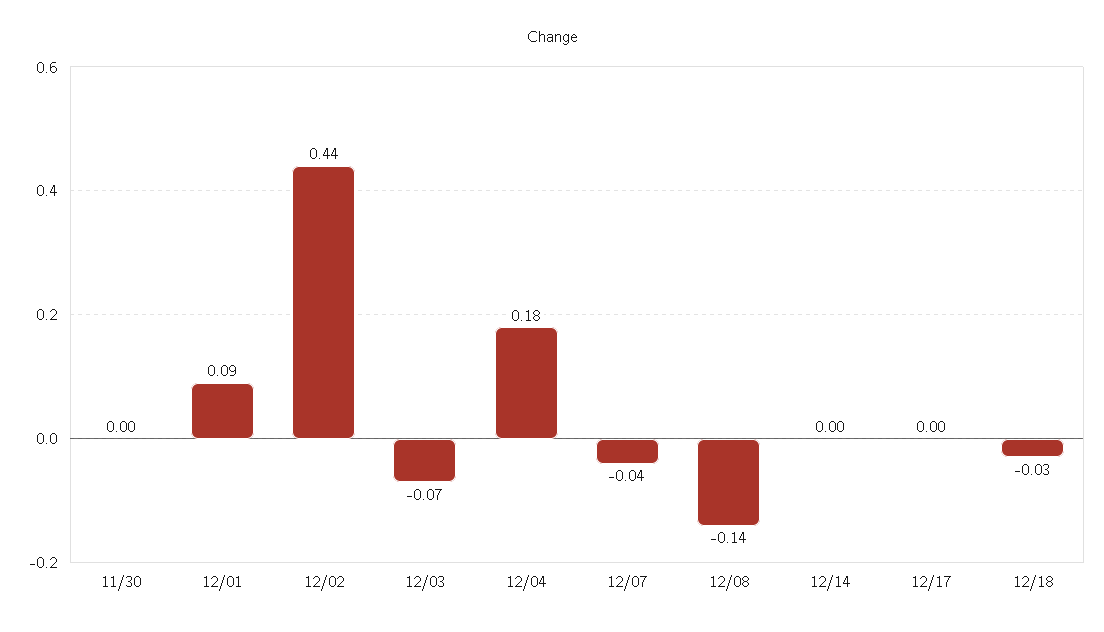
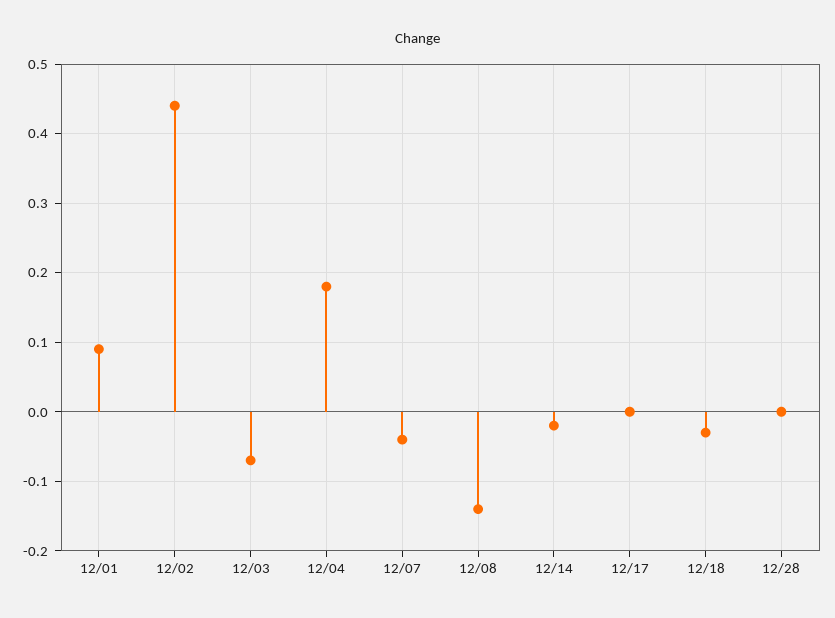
11/30: 0 -> none
12/14: 0 -> -0.02
12/28: none -> 0

